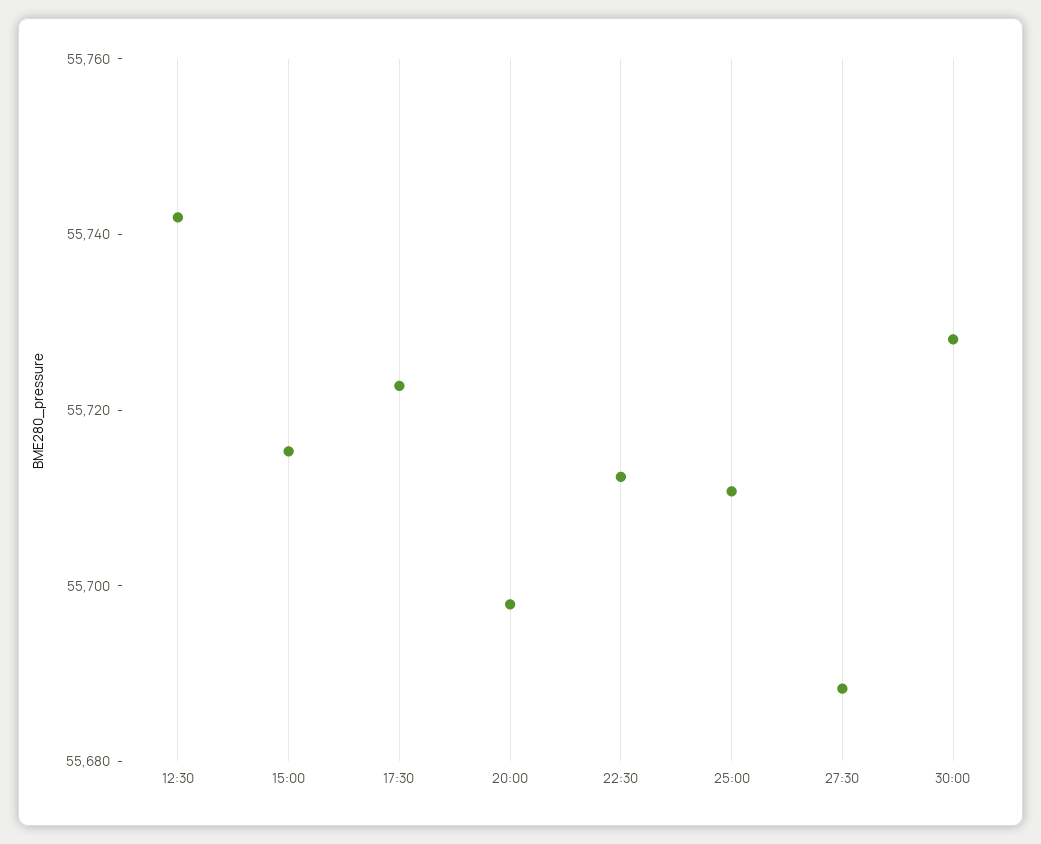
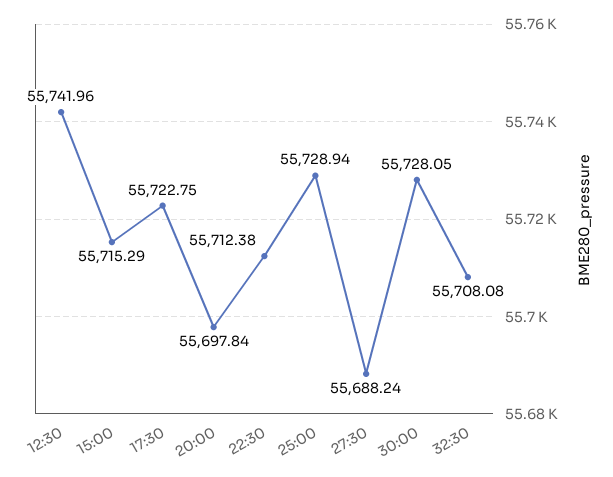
25:00: 55710 -> 55728.94
32:30: none -> 55708.08

